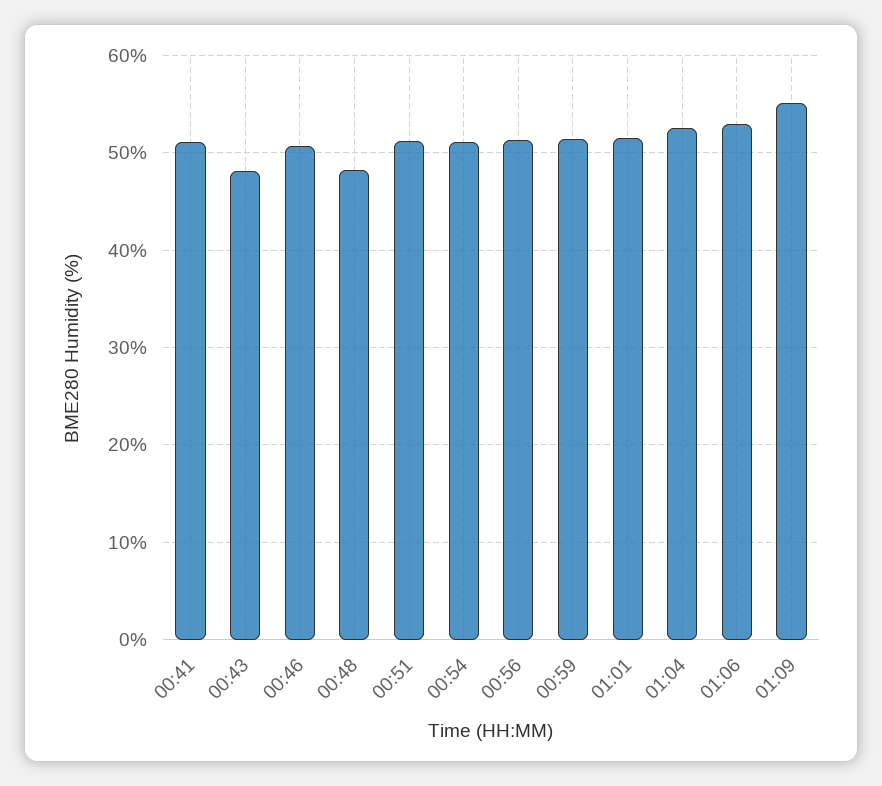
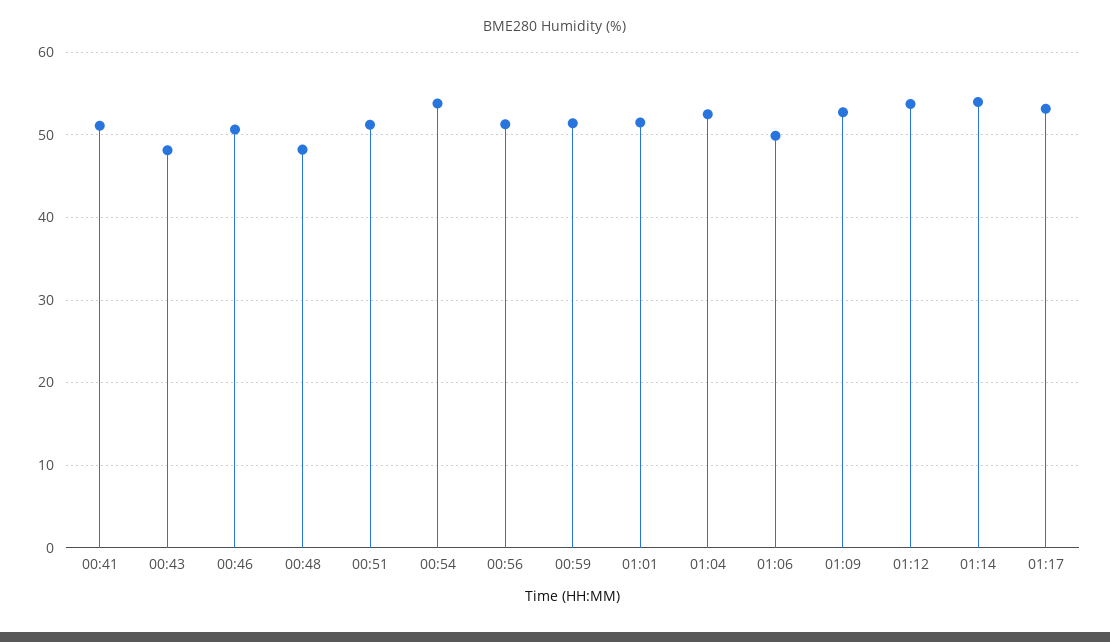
00:54: 51 -> 54
01:06: 53 -> 50
01:09: 55 -> 53
01:12: none -> 54
01:14: none -> 54
01:17: none -> 53

